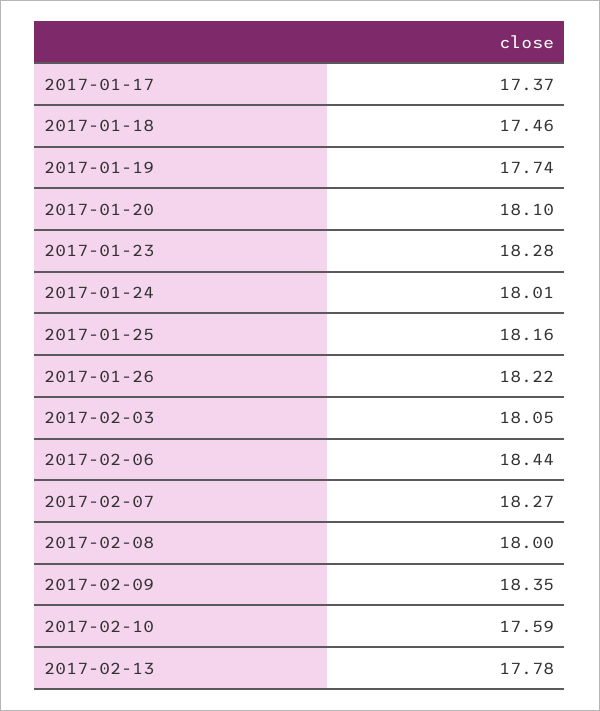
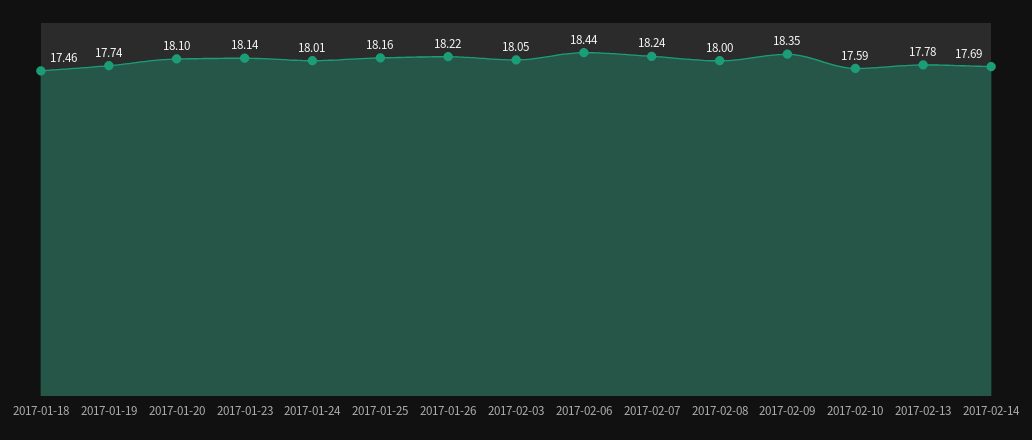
2017-01-17: 17.37 -> none
2017-01-23: 18.28 -> 18.14
2017-02-07: 18.27 -> 18.24
2017-02-14: none -> 17.69

